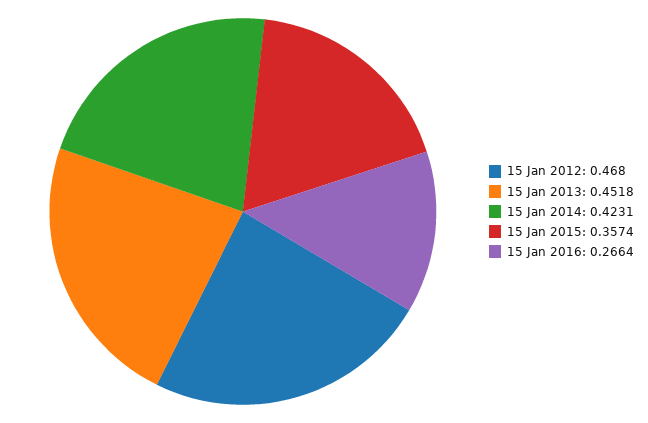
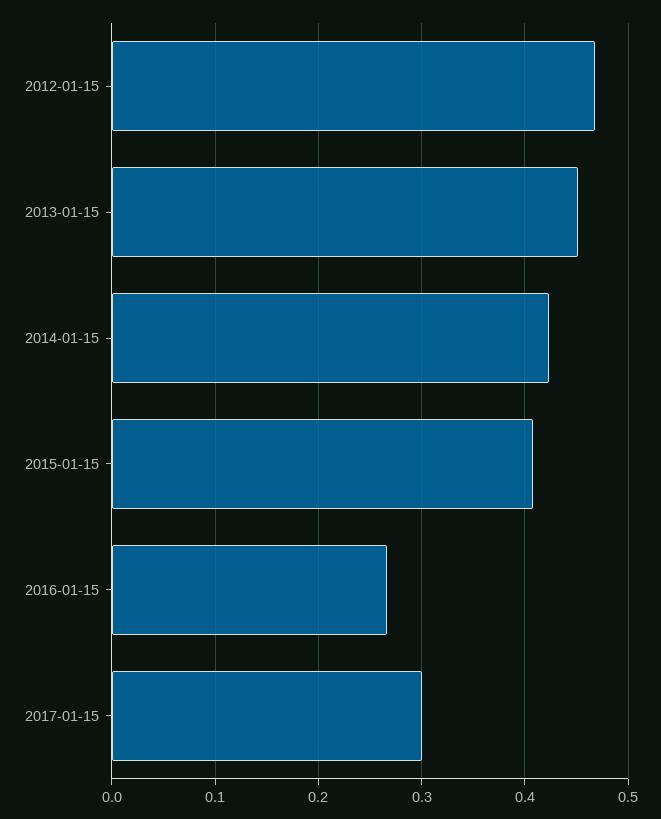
15 Jan 2015: 0.3574 -> 0.41
2017-01-15: none -> 0.3

